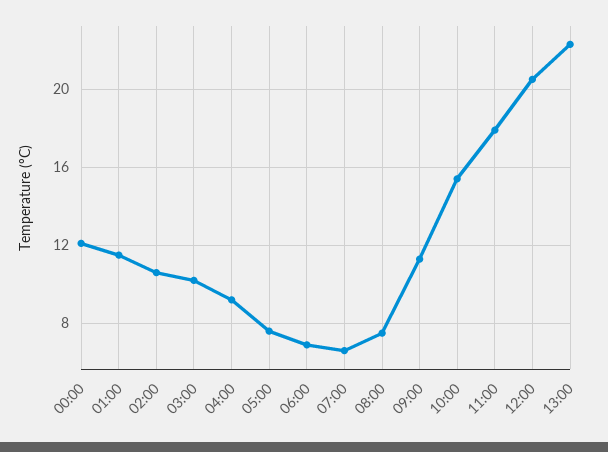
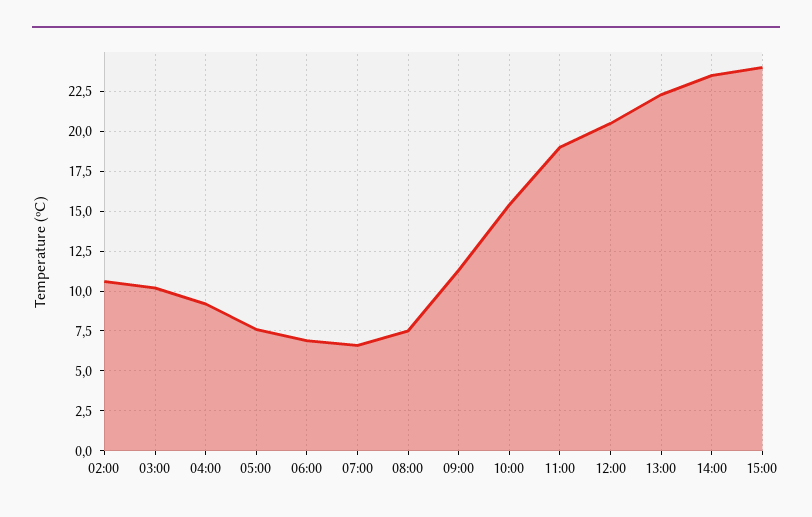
00:00: 12 -> none
01:00: 11.5 -> none
11:00: 18 -> 19
14:00: none -> 23.5
15:00: none -> 24

